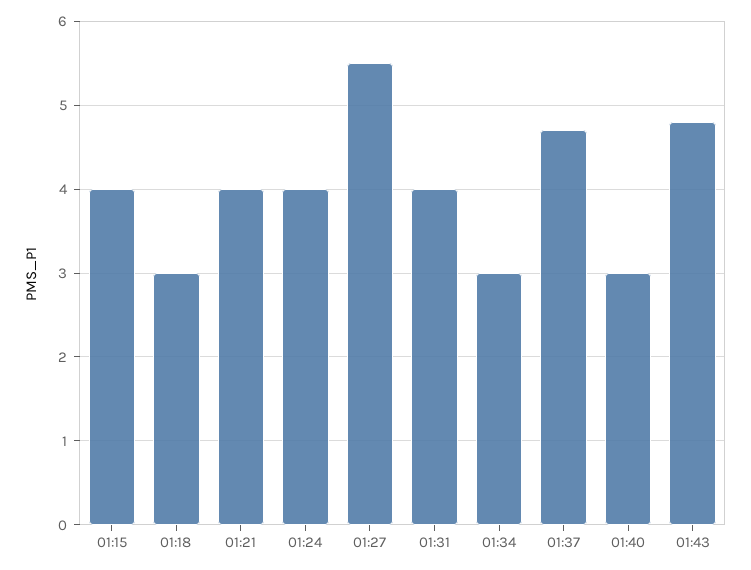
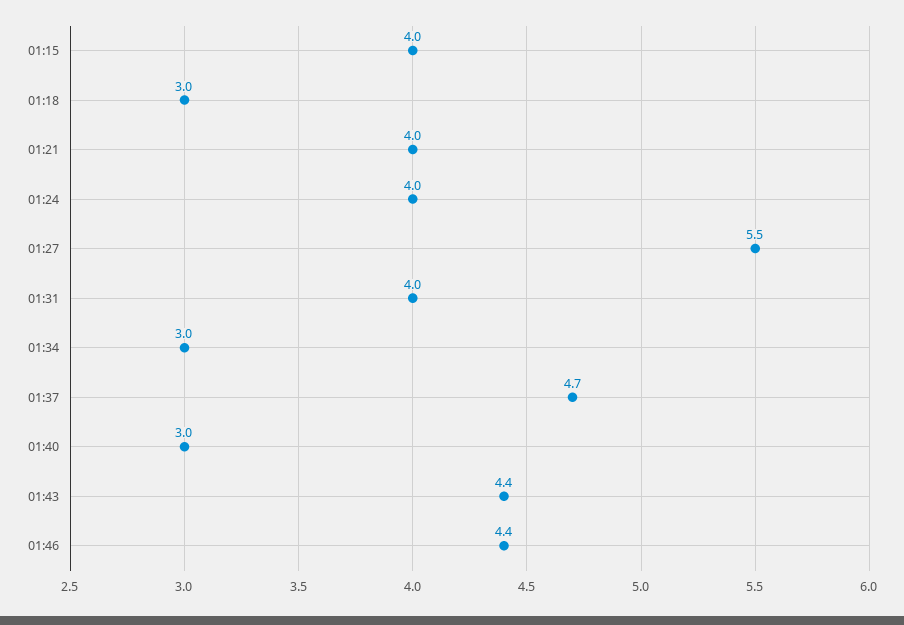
01:43: 4.8 -> 4.4
01:46: none -> 4.4

